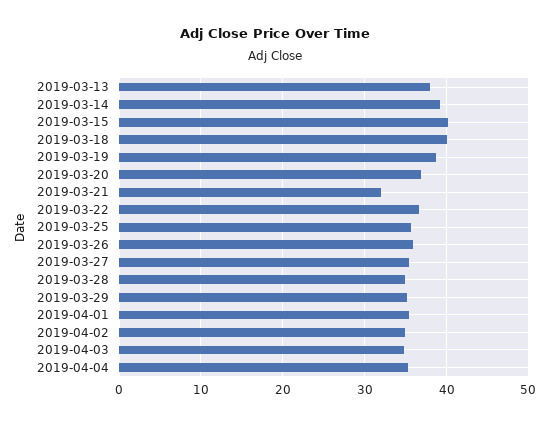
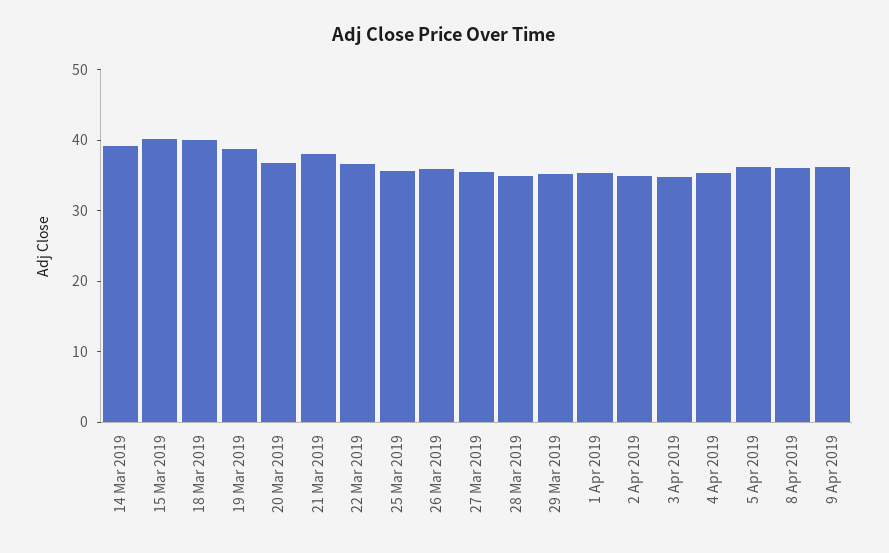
2019-03-13: 38 -> none
2019-03-21: 32 -> 38
5 Apr 2019: none -> 36
8 Apr 2019: none -> 36
9 Apr 2019: none -> 36

